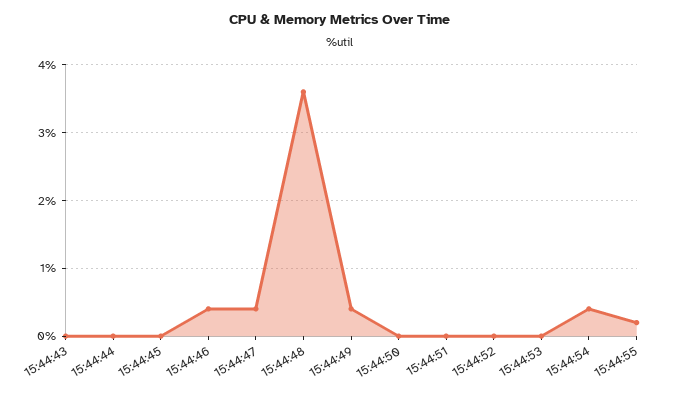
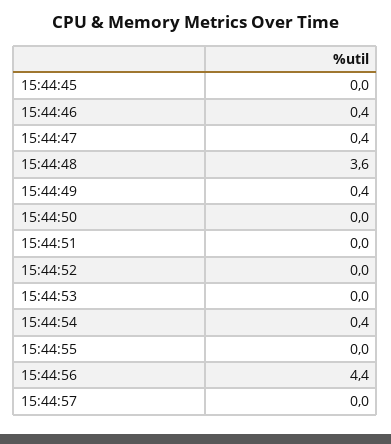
15:44:43: 0 -> none
15:44:44: 0 -> none
15:44:55: 0.2 -> 0
15:44:56: none -> 4.4
15:44:57: none -> 0

